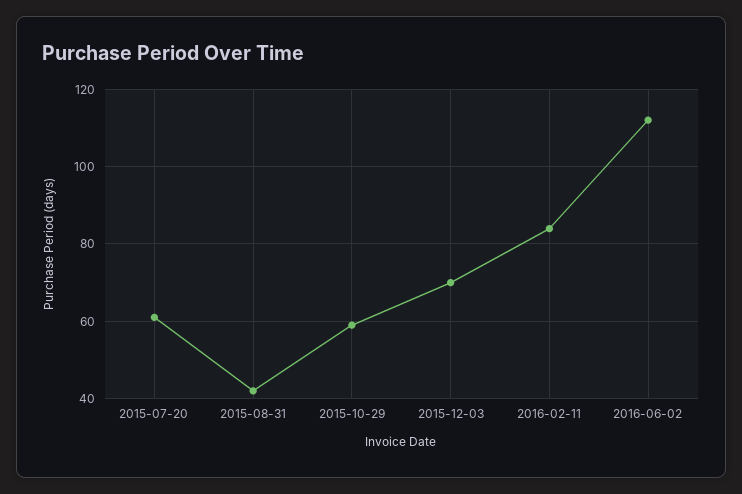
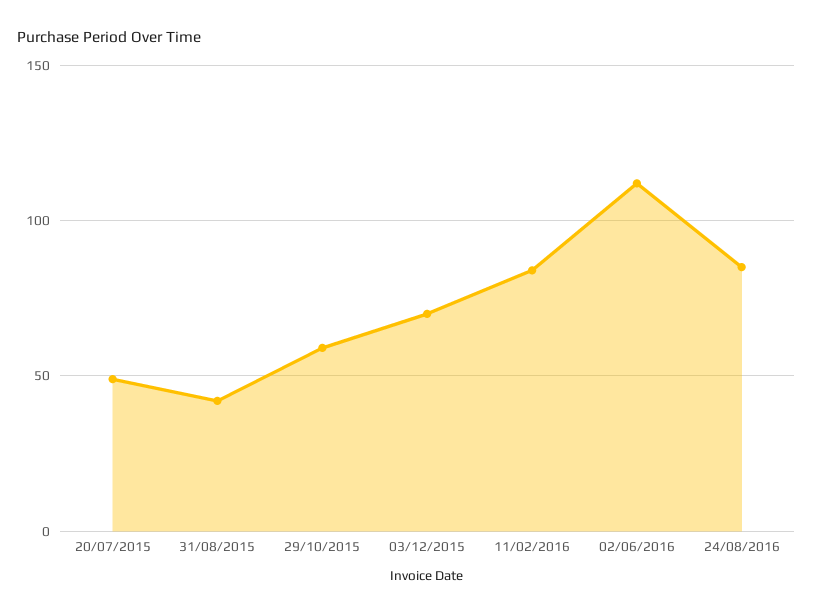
2015-07-20: 60 -> 50
24/08/2016: none -> 85

